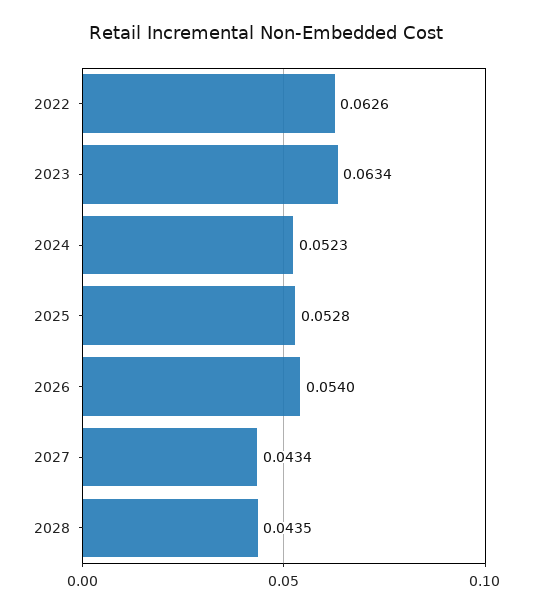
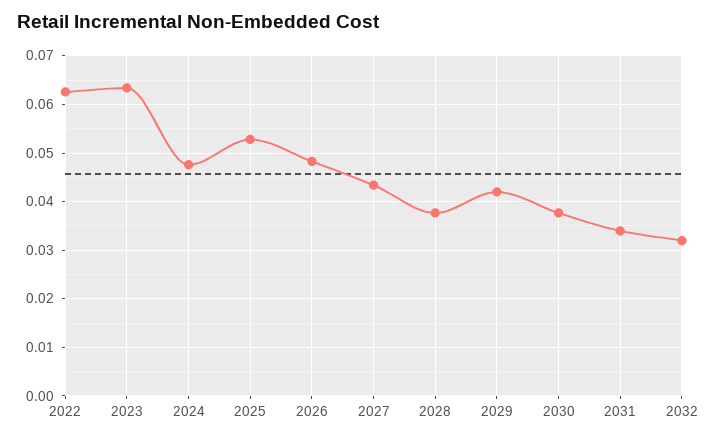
2024: 0.0523 -> 0.048
2026: 0.054 -> 0.048
2028: 0.0435 -> 0.038
2029: none -> 0.042
2030: none -> 0.038
2031: none -> 0.034
2032: none -> 0.032

